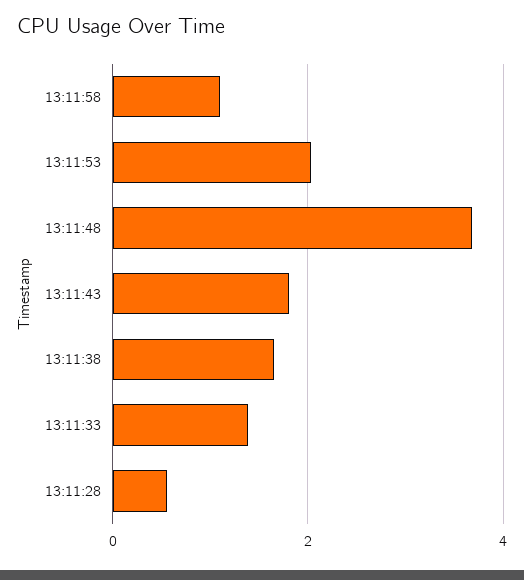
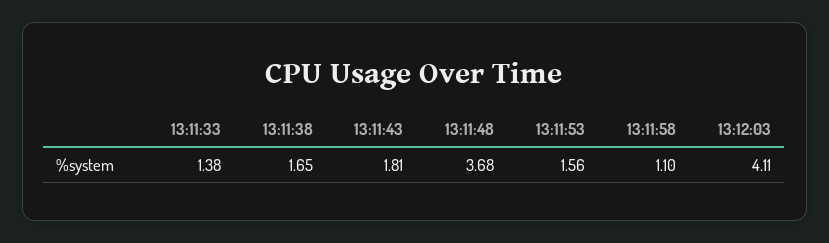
13:11:53: 2 -> 1.56
13:11:28: 0.6 -> none
13:12:03: none -> 4.11

